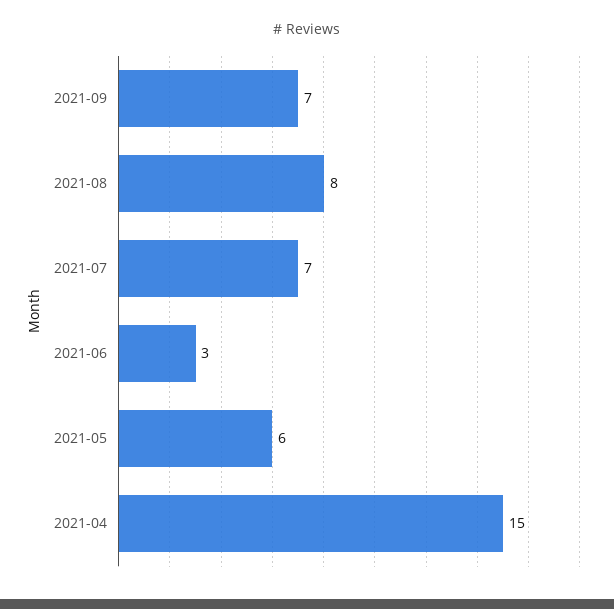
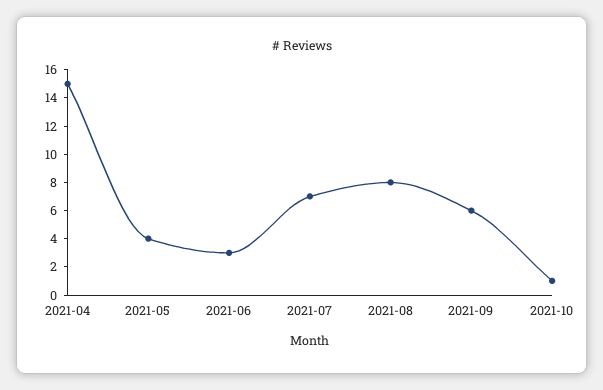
2021-09: 7 -> 6
2021-05: 6 -> 4
2021-10: none -> 1

